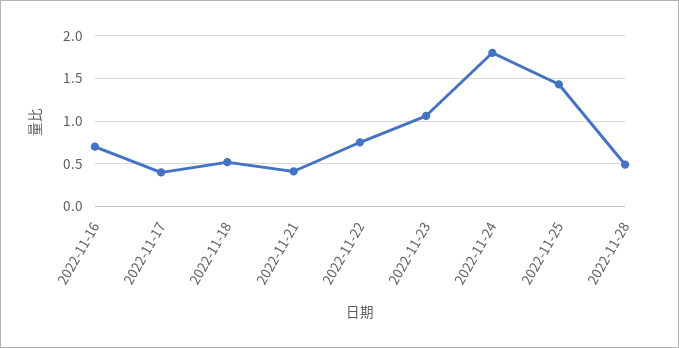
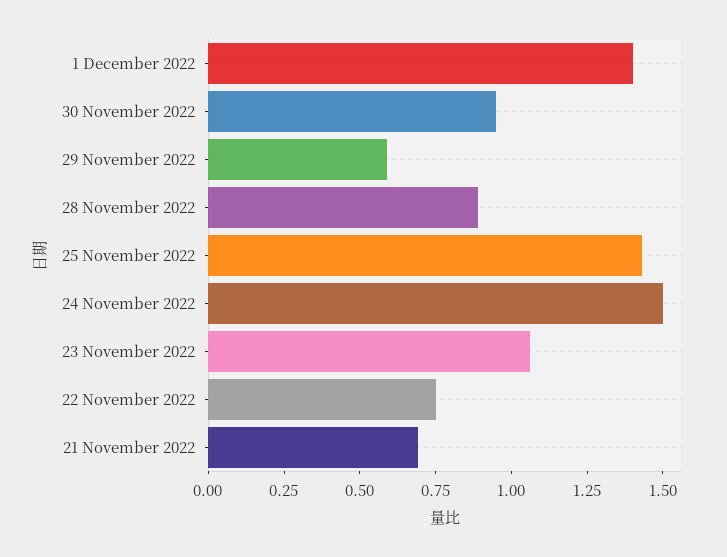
2022-11-16: 0.7 -> none
2022-11-17: 0.4 -> none
2022-11-18: 0.5 -> none
2022-11-21: 0.4 -> 0.7
2022-11-24: 1.8 -> 1.5
2022-11-28: 0.5 -> 0.9
1 December 2022: none -> 1.4
30 November 2022: none -> 0.95
29 November 2022: none -> 0.6

